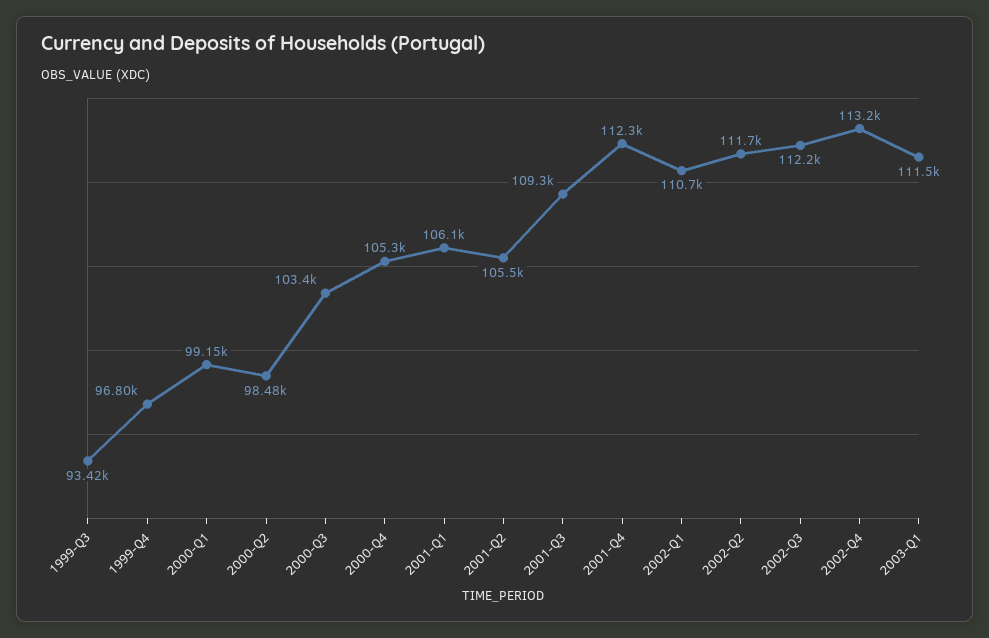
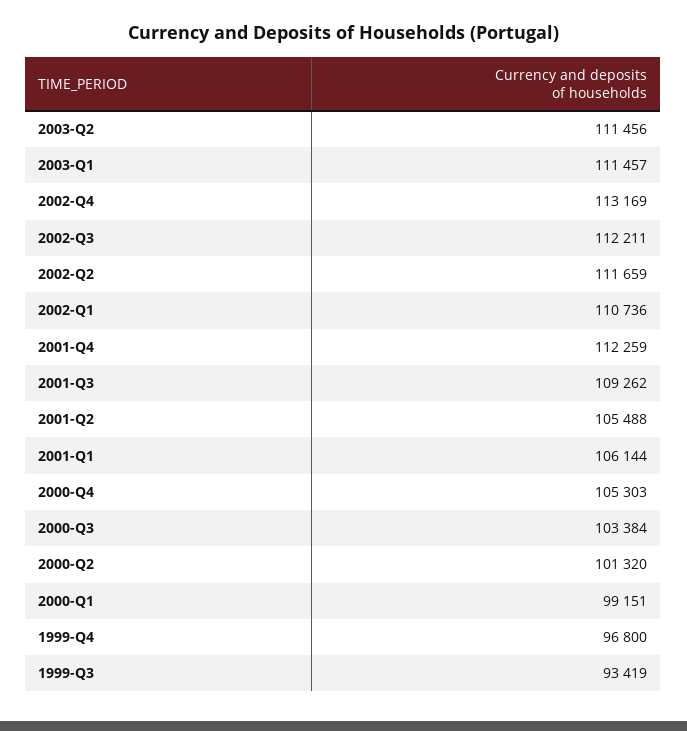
2000-Q2: 98480 -> 101320
2003-Q2: none -> 111456

